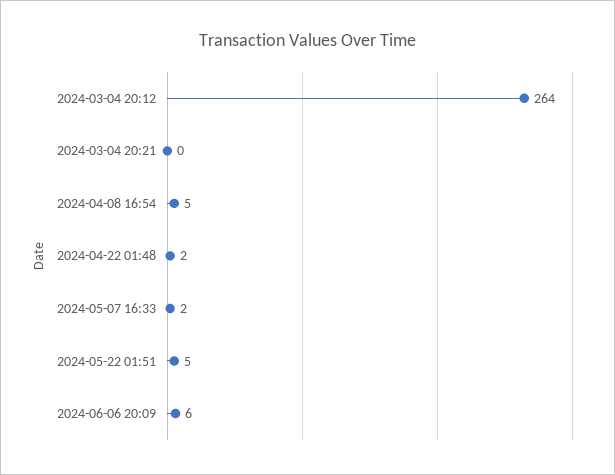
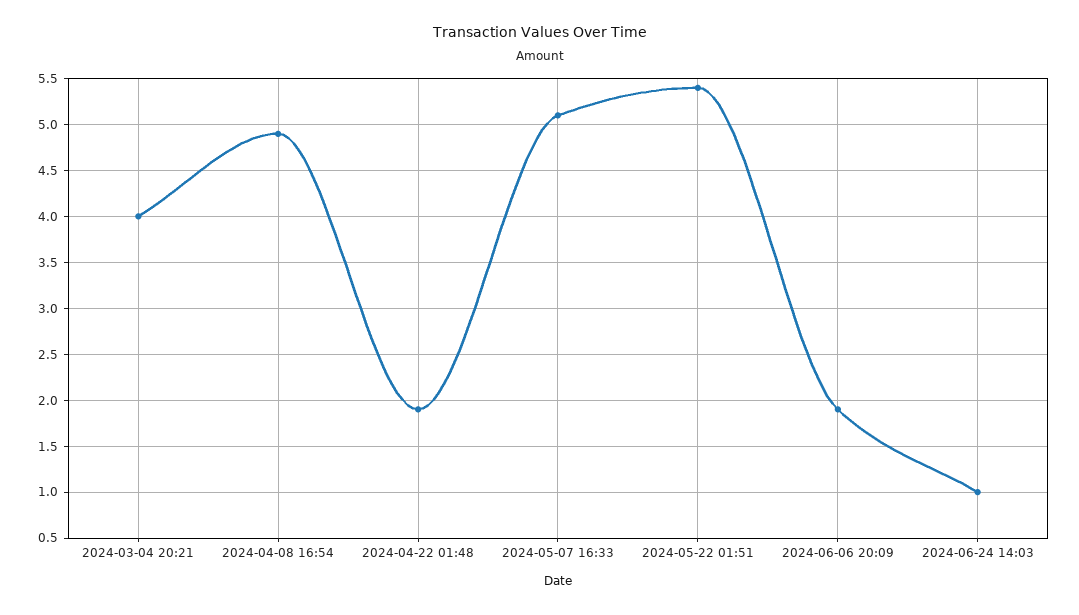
2024-03-04 20:12: 264 -> none
2024-03-04 20:21: 0 -> 4
2024-05-07 16:33: 2 -> 5.1
2024-06-06 20:09: 6 -> 1.9
2024-06-24 14:03: none -> 1

